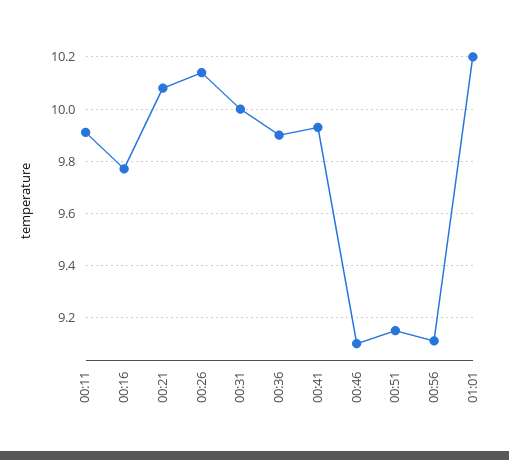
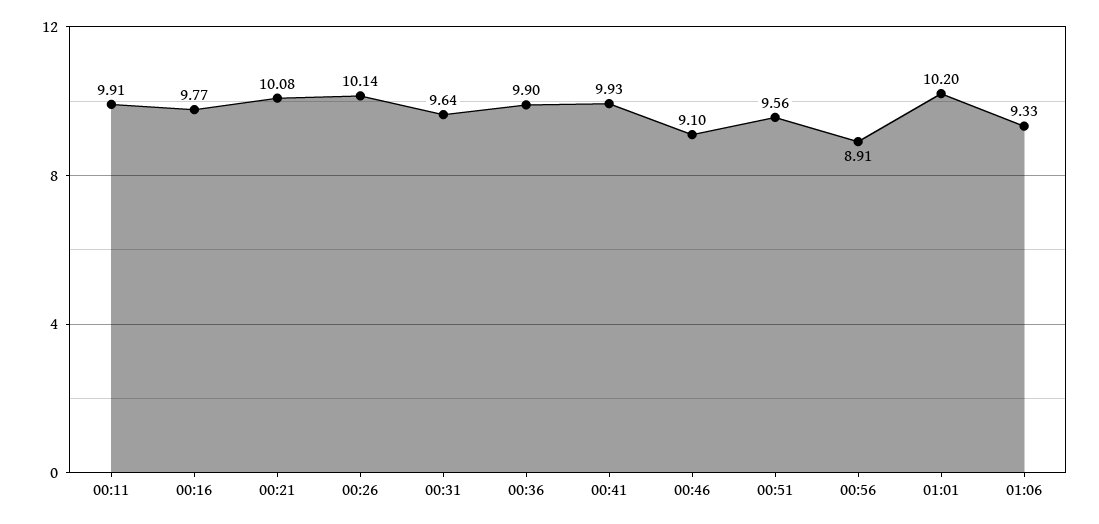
00:31: 10 -> 9.64
00:51: 9.15 -> 9.56
00:56: 9.1 -> 8.91
01:06: none -> 9.33

